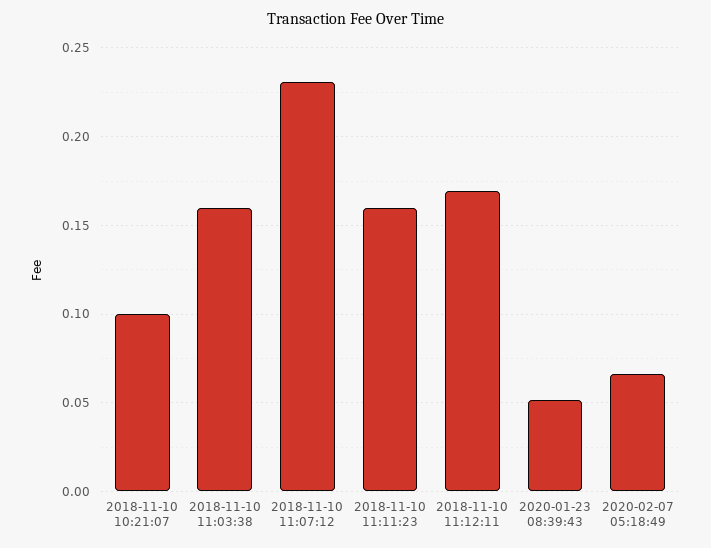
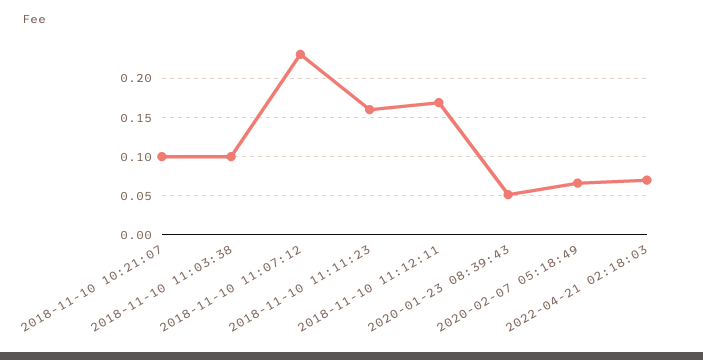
2018-11-10 11:03:38: 0.16 -> 0.1
2022-04-21 02:18:03: none -> 0.07

